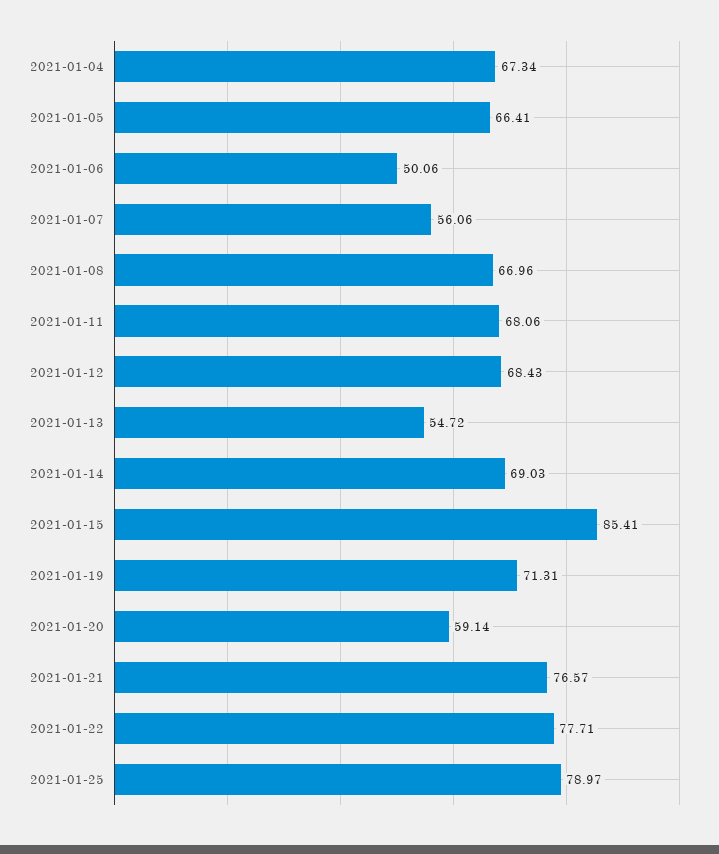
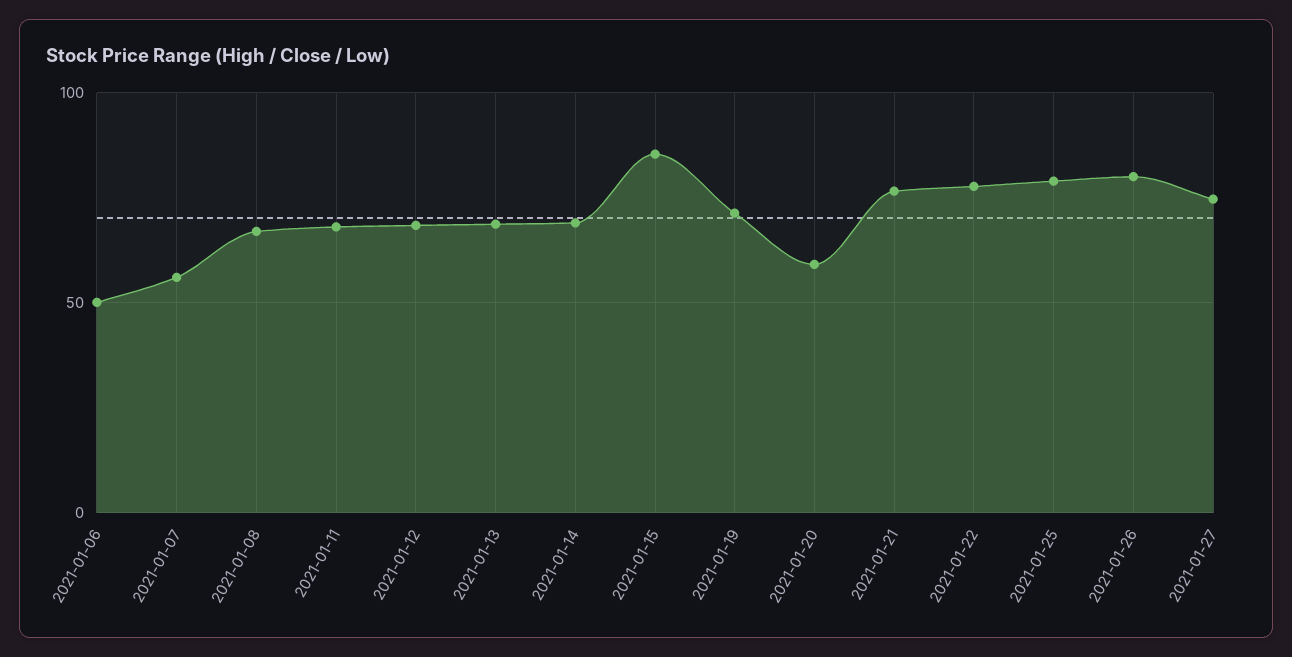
2021-01-04: 67.34 -> none
2021-01-05: 66.41 -> none
2021-01-13: 54.72 -> 70
2021-01-26: none -> 80
2021-01-27: none -> 75

